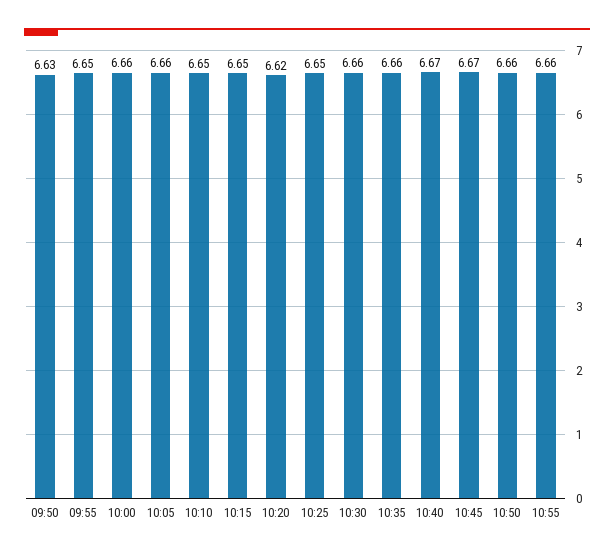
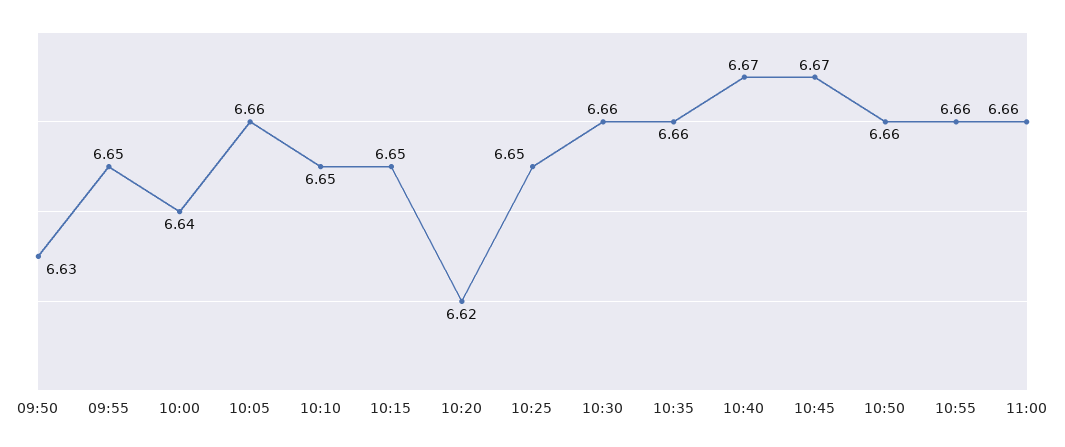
10:00: 6.66 -> 6.64
11:00: none -> 6.66

